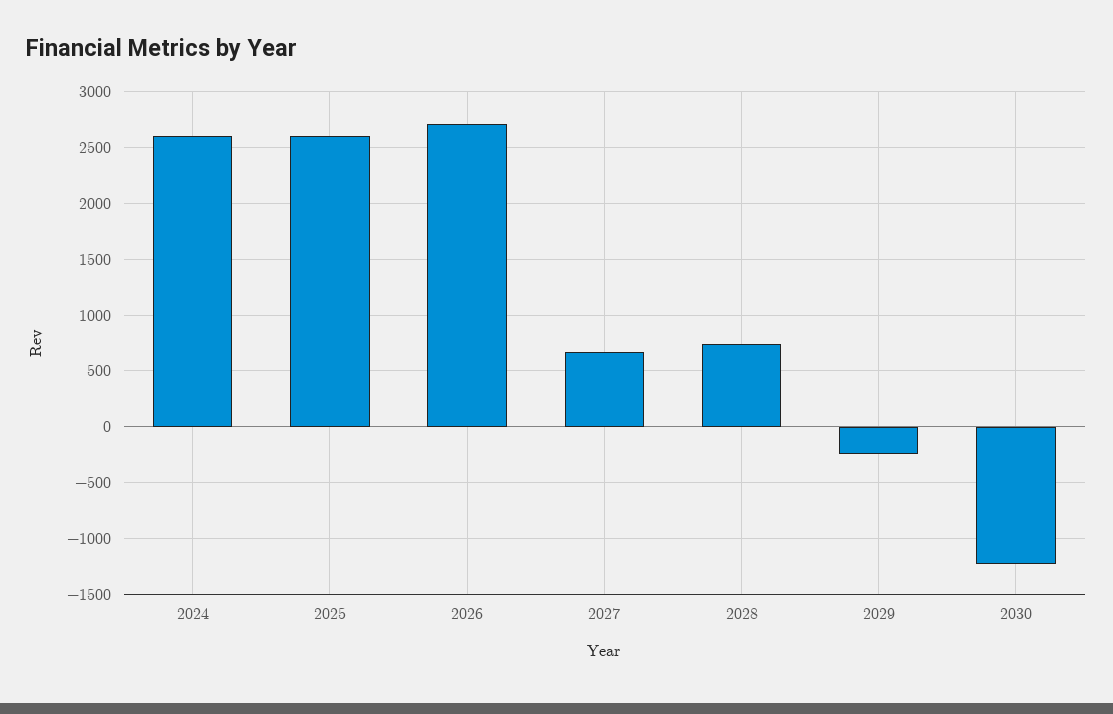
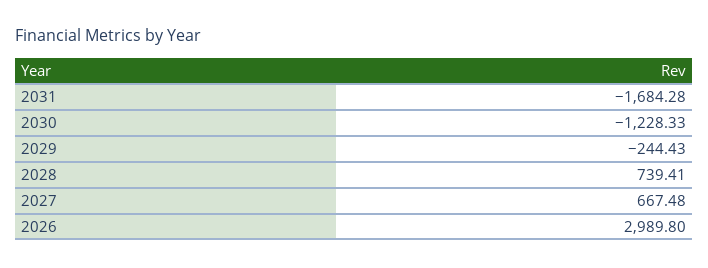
2024: 2600 -> none
2025: 2600 -> none
2026: 2700 -> 2989.8
2031: none -> -1684.28

